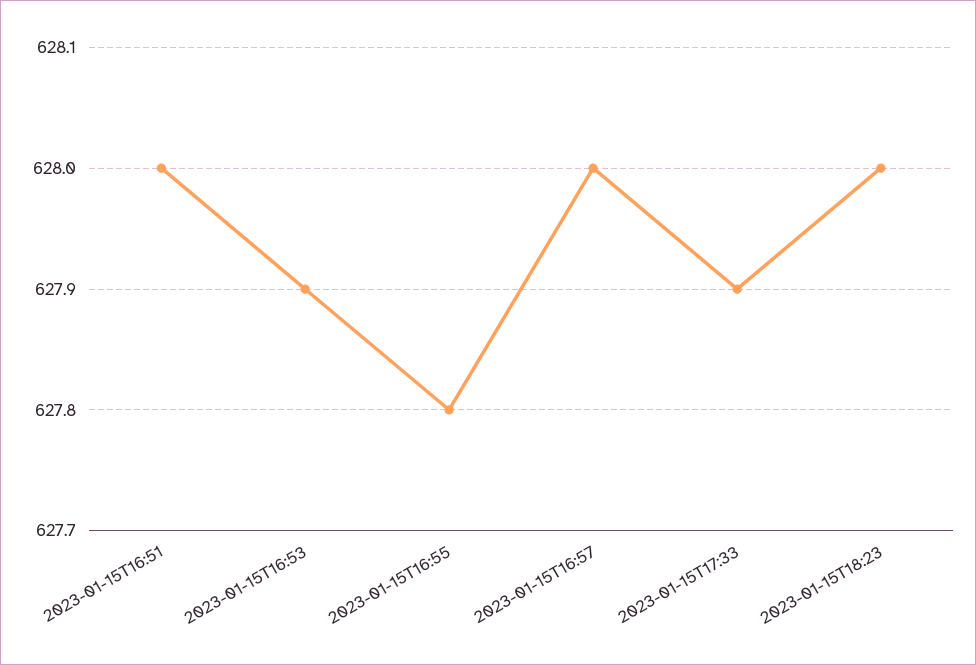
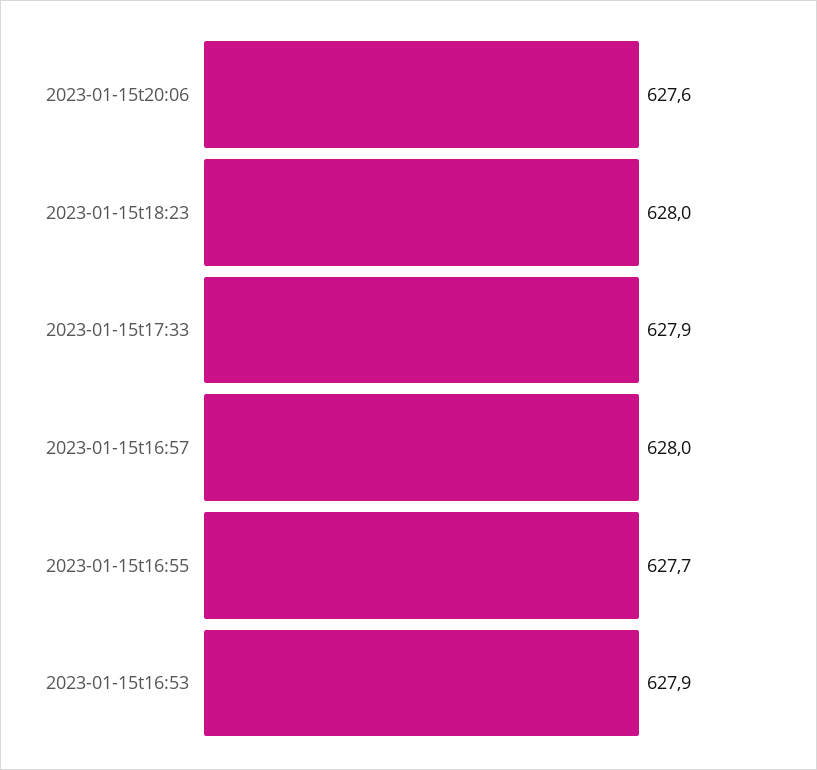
2023-01-15T16:51: 628 -> none
2023-01-15T16:55: 627.8 -> 627.7
2023-01-15t20:06: none -> 627.6

